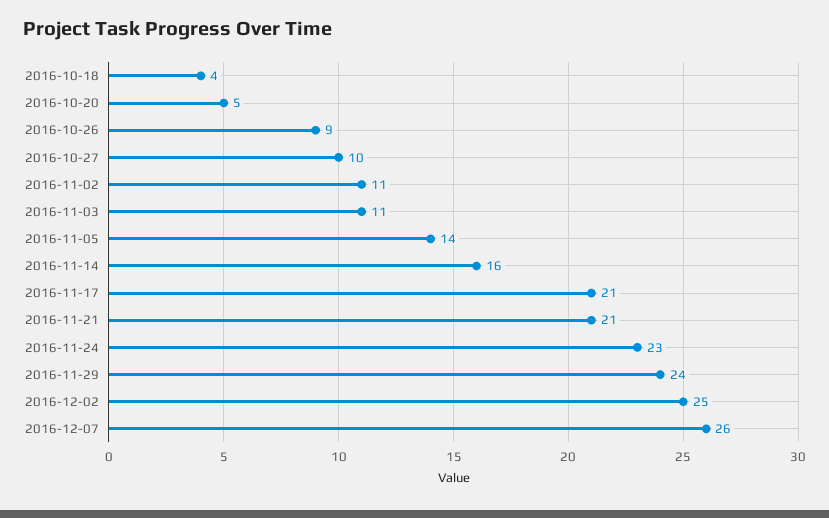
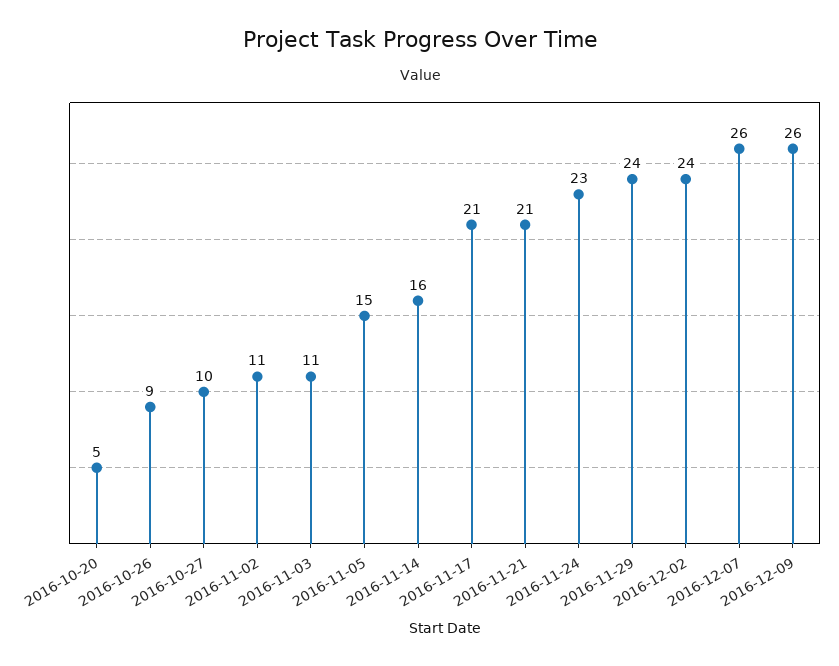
2016-10-18: 4 -> none
2016-11-05: 14 -> 15
2016-12-02: 25 -> 24
2016-12-09: none -> 26

